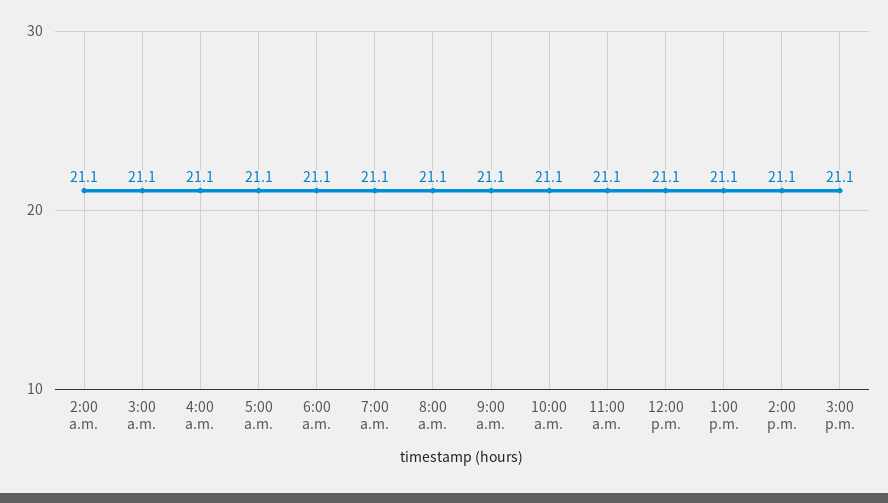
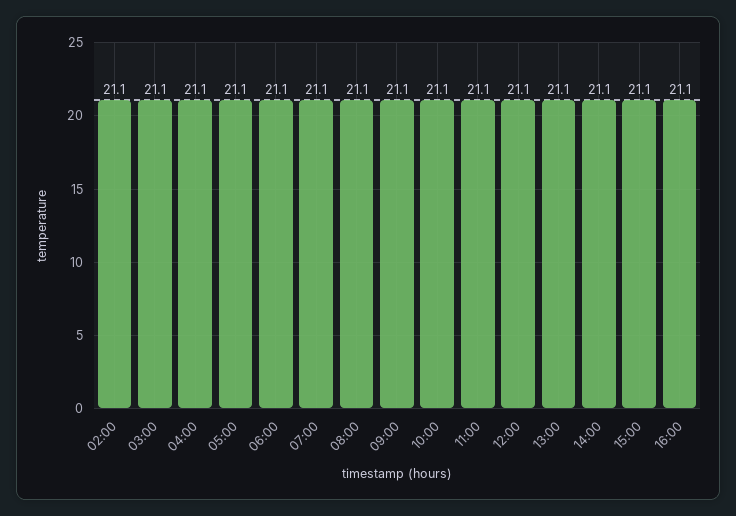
16:00: none -> 21.1

